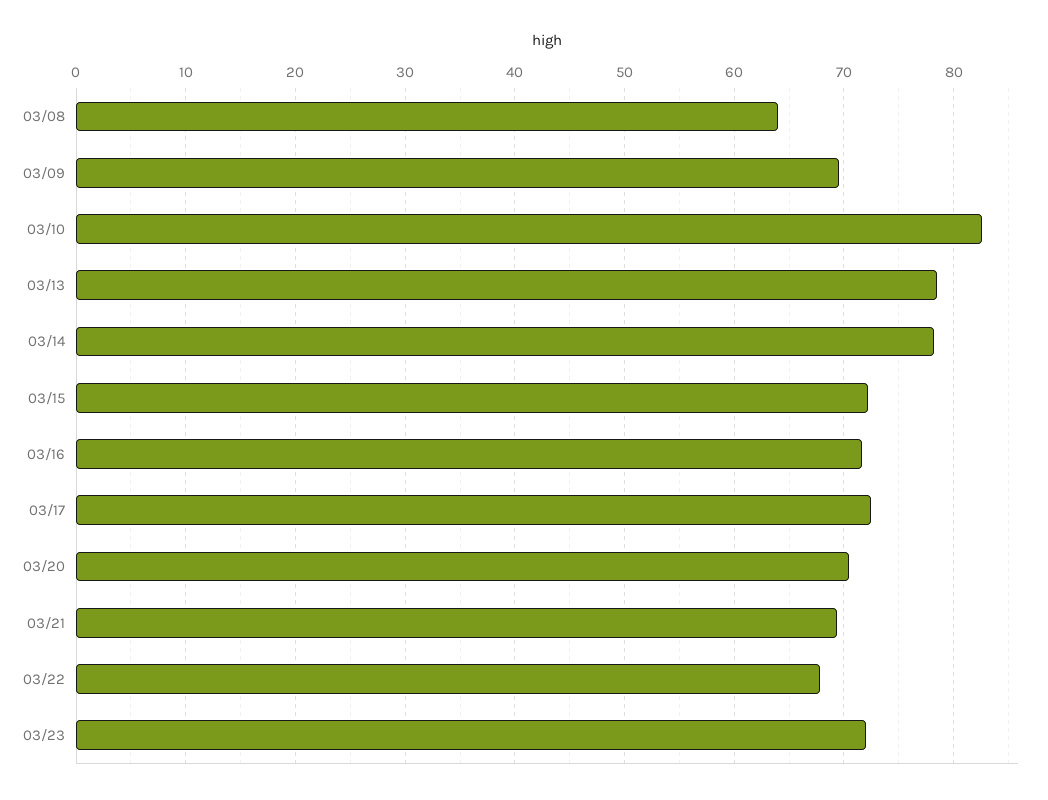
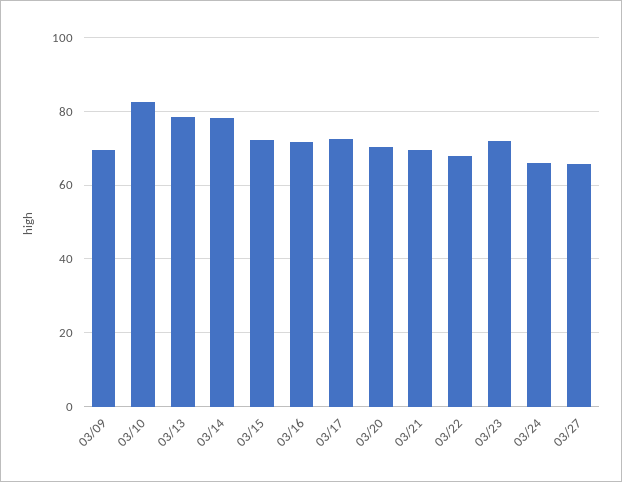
03/08: 64 -> none
03/24: none -> 66
03/27: none -> 66

